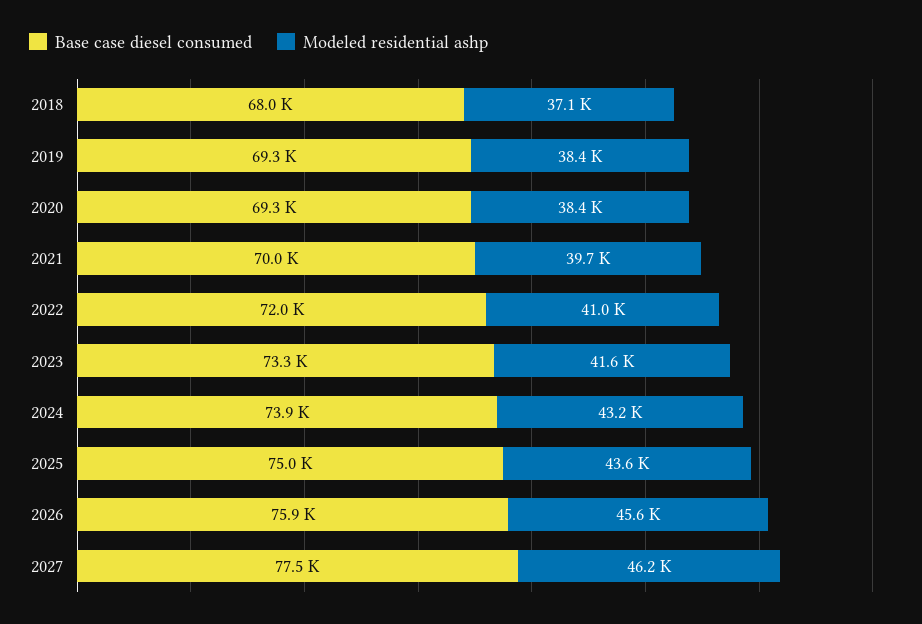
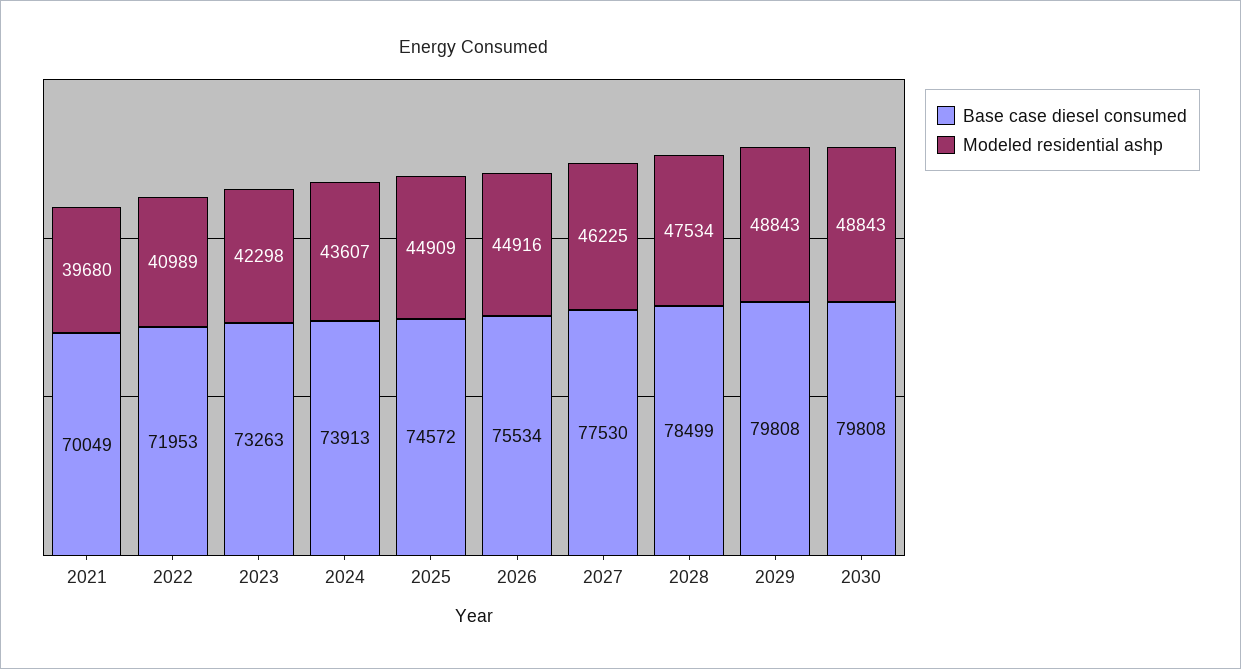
Base case diesel consumed, 2018: 68000 -> none
Modeled residential ashp, 2018: 37100 -> none
Base case diesel consumed, 2019: 69300 -> none
Modeled residential ashp, 2019: 38400 -> none
Base case diesel consumed, 2020: 69300 -> none
Modeled residential ashp, 2020: 38400 -> none
Modeled residential ashp, 2023: 41600 -> 42298
Modeled residential ashp, 2024: 43200 -> 43607
Base case diesel consumed, 2025: 75000 -> 74572
Modeled residential ashp, 2025: 43600 -> 44909
Base case diesel consumed, 2026: 75900 -> 75534
Modeled residential ashp, 2026: 45600 -> 44916
Base case diesel consumed, 2028: none -> 78499
Modeled residential ashp, 2028: none -> 47534
Base case diesel consumed, 2029: none -> 79808
Modeled residential ashp, 2029: none -> 48843
Base case diesel consumed, 2030: none -> 79808
Modeled residential ashp, 2030: none -> 48843

